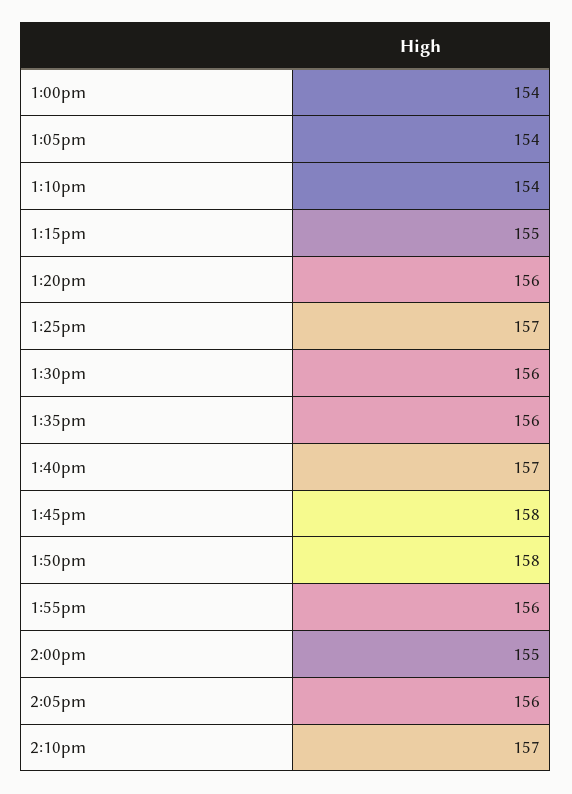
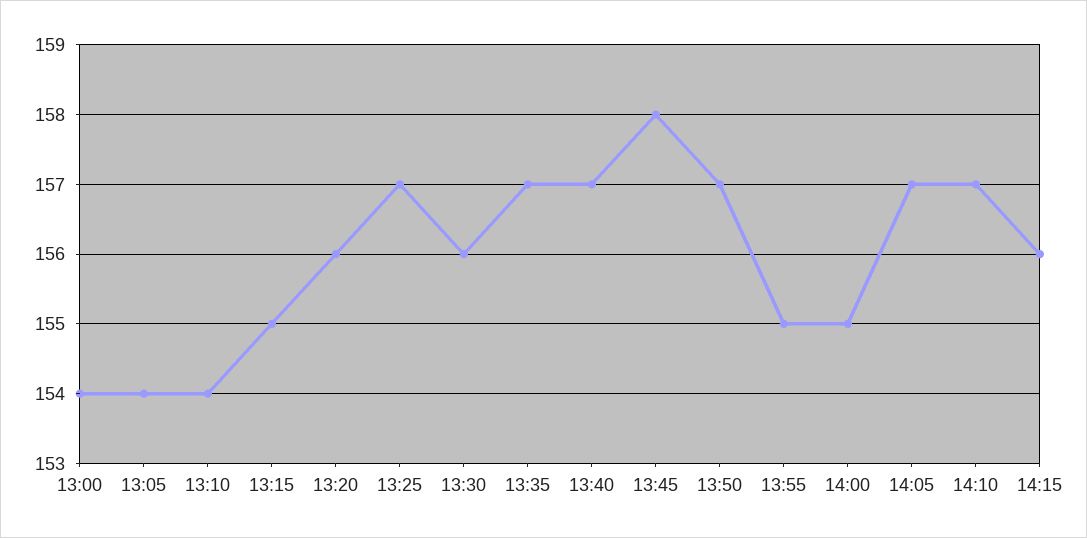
1:35pm: 156 -> 157
1:50pm: 158 -> 157
1:55pm: 156 -> 155
2:05pm: 156 -> 157
14:15: none -> 156

